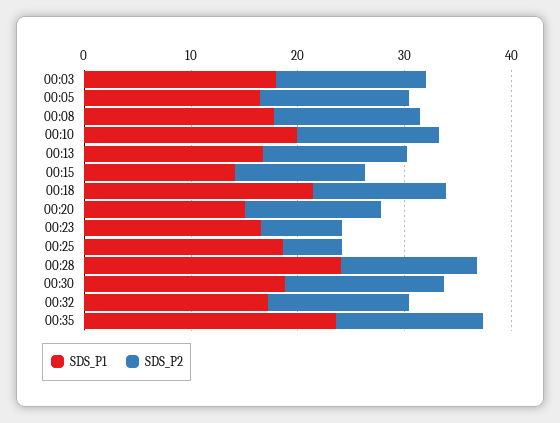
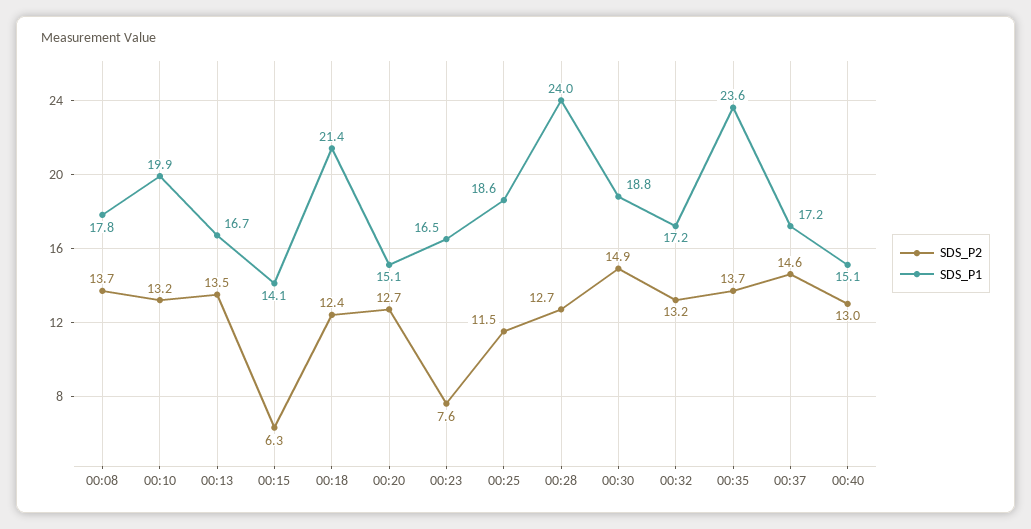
SDS_P1, 00:03: 18 -> none
SDS_P2, 00:03: 14 -> none
SDS_P1, 00:05: 16 -> none
SDS_P2, 00:05: 14 -> none
SDS_P2, 00:15: 12 -> 6.3
SDS_P2, 00:25: 6 -> 11.5
SDS_P2, 00:37: none -> 14.6
SDS_P1, 00:37: none -> 17.2
SDS_P2, 00:40: none -> 13
SDS_P1, 00:40: none -> 15.1

